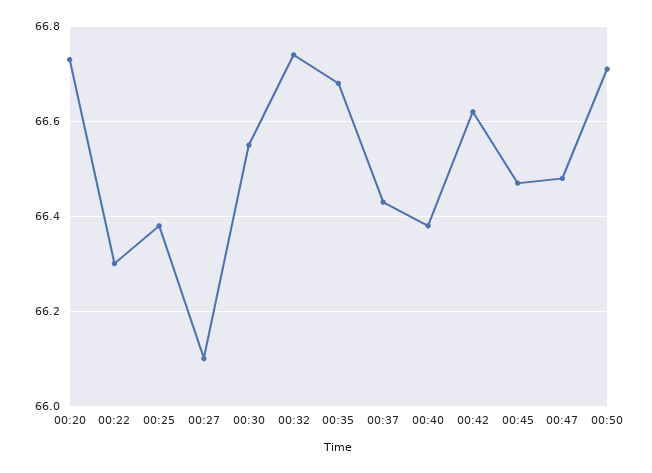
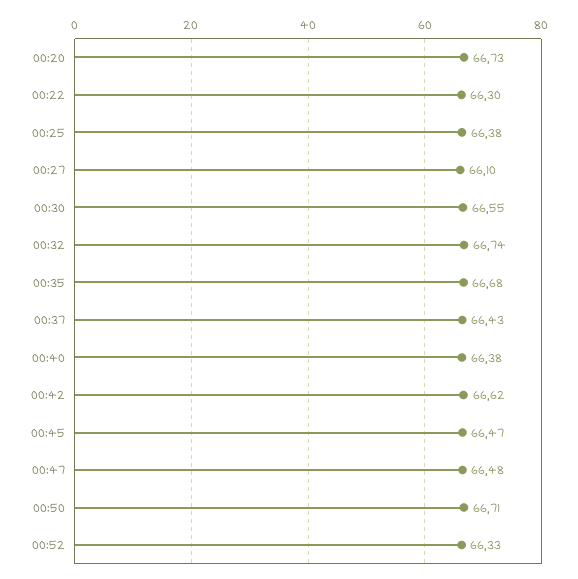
00:52: none -> 66.33

